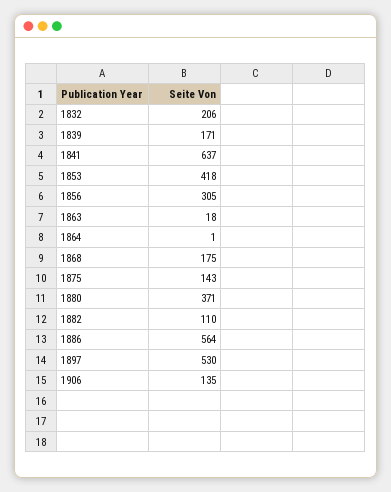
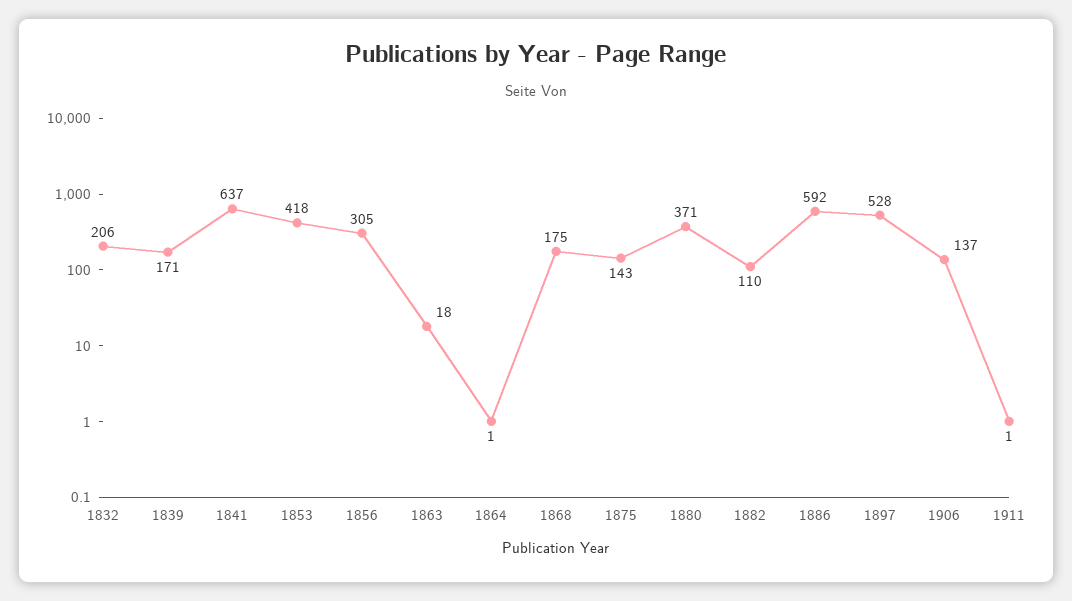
1886: 564 -> 592
1897: 530 -> 528
1906: 135 -> 137
1911: none -> 1

